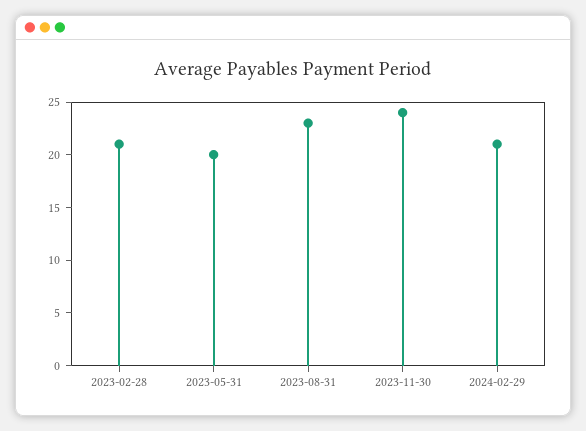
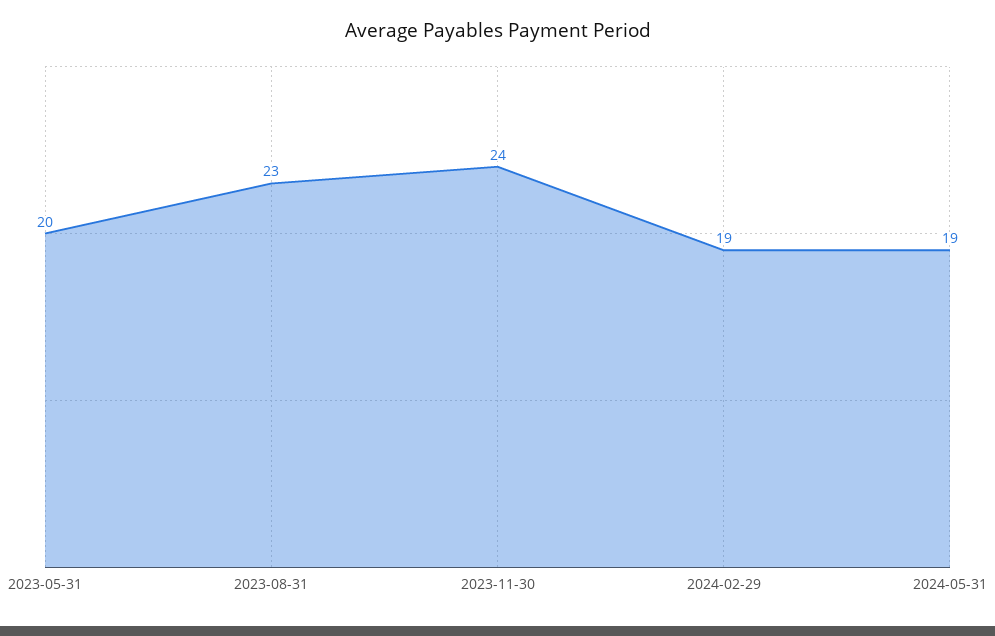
2023-02-28: 21 -> none
2024-02-29: 21 -> 19
2024-05-31: none -> 19

